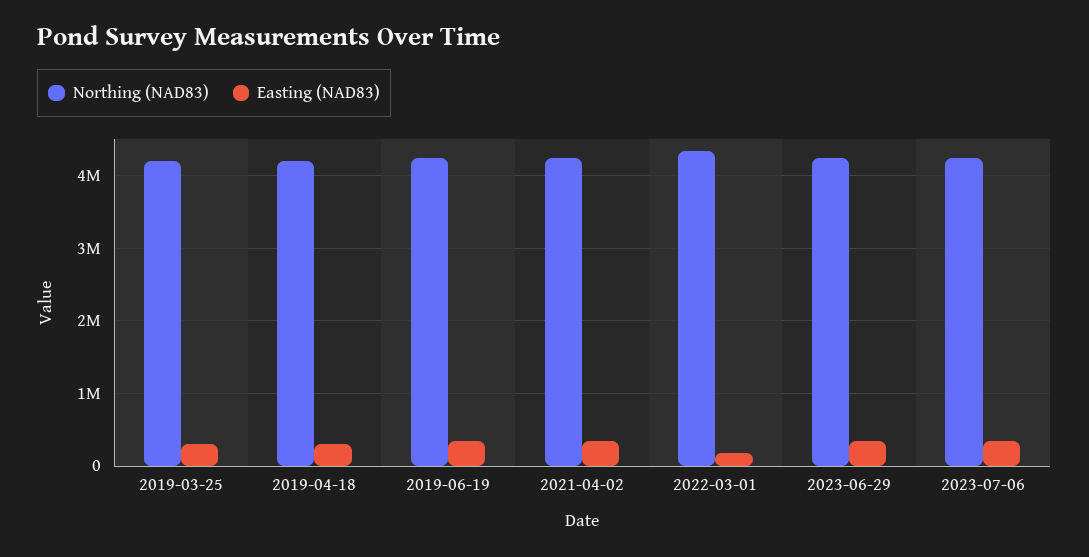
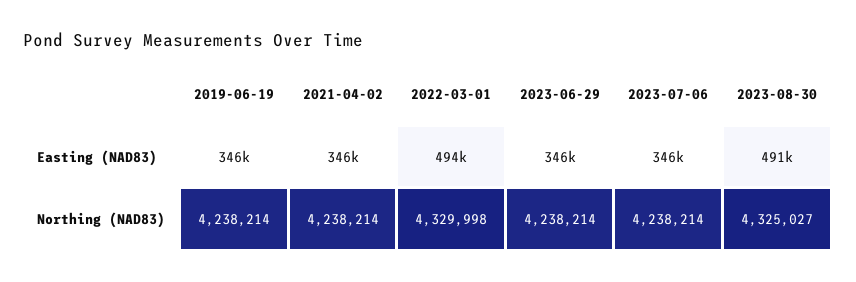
Northing (NAD83), 2019-03-25: 4200000 -> none
Easting (NAD83), 2019-03-25: 300000 -> none
Northing (NAD83), 2019-04-18: 4200000 -> none
Easting (NAD83), 2019-04-18: 300000 -> none
Easting (NAD83), 2022-03-01: 200000 -> 494000
Easting (NAD83), 2023-08-30: none -> 491000
Northing (NAD83), 2023-08-30: none -> 4325027

